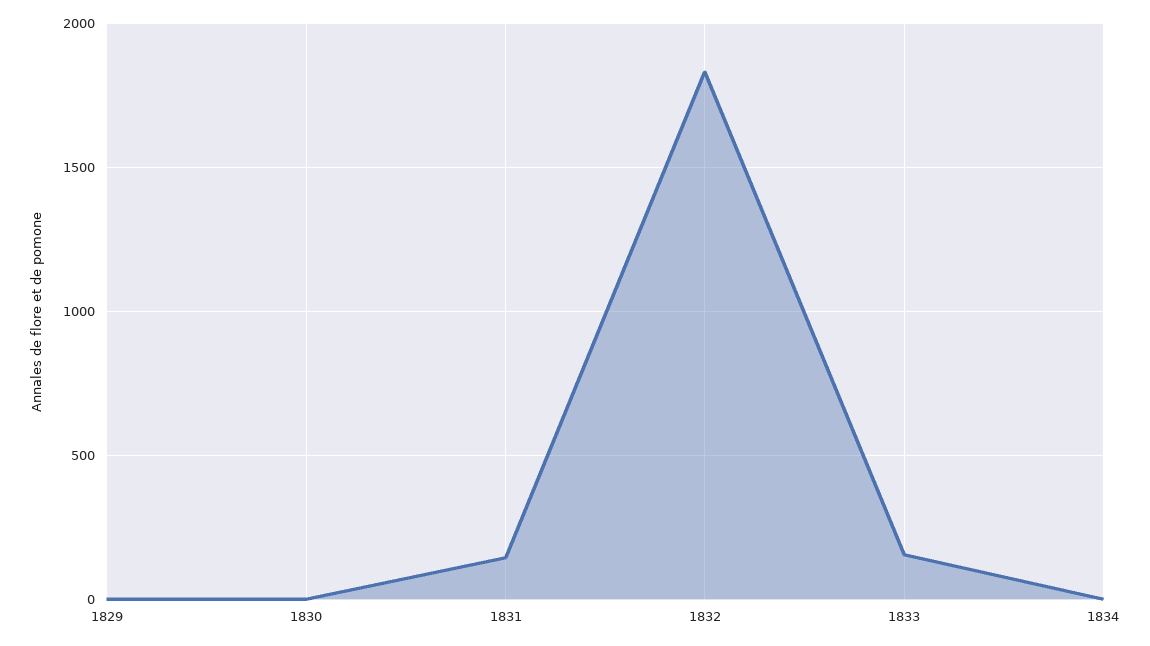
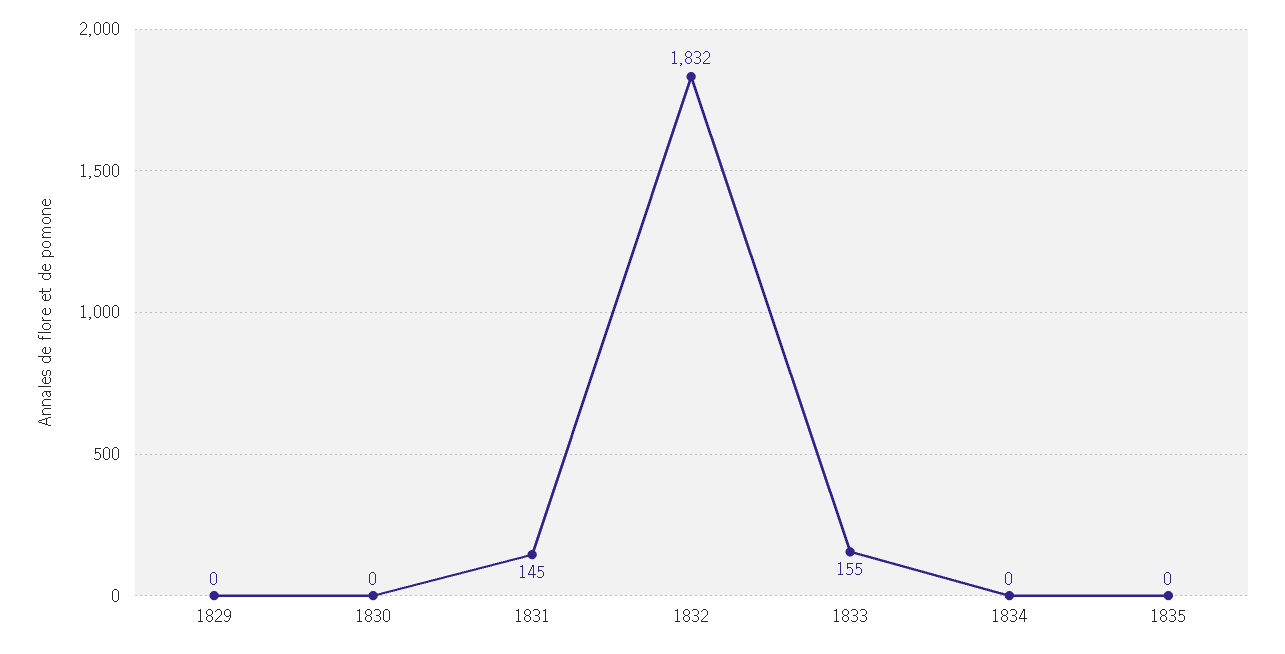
1835: none -> 0

